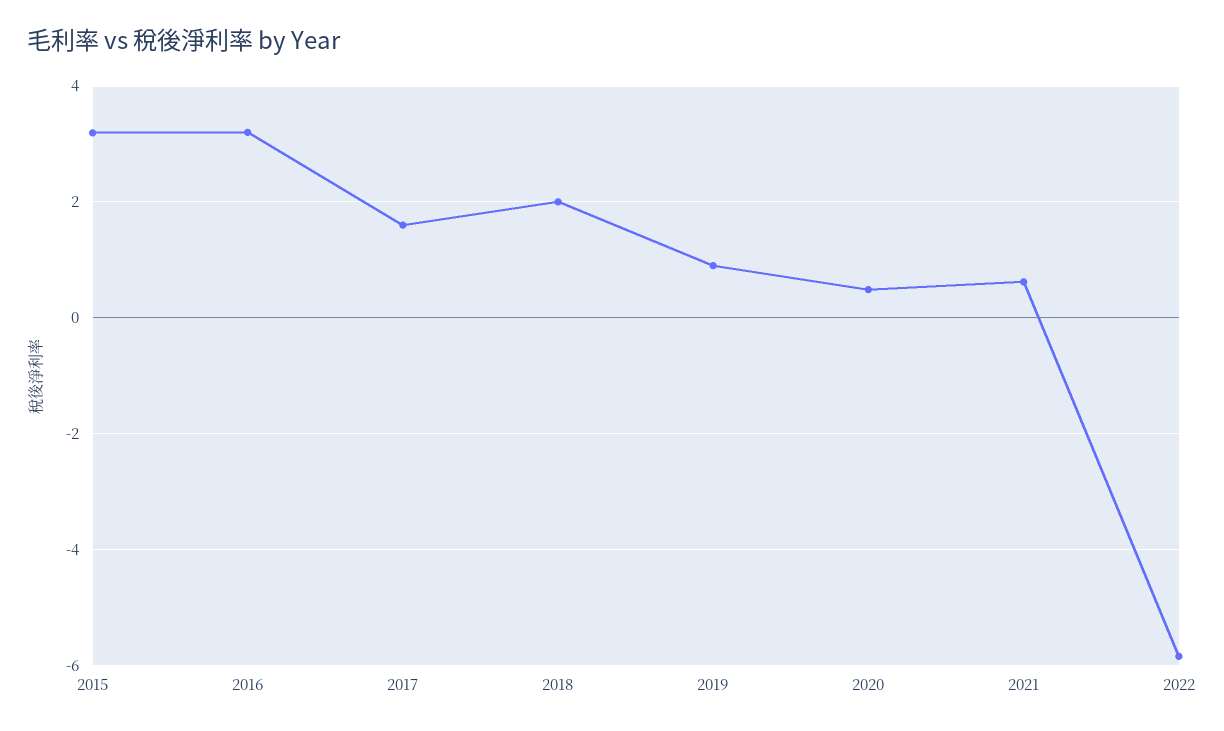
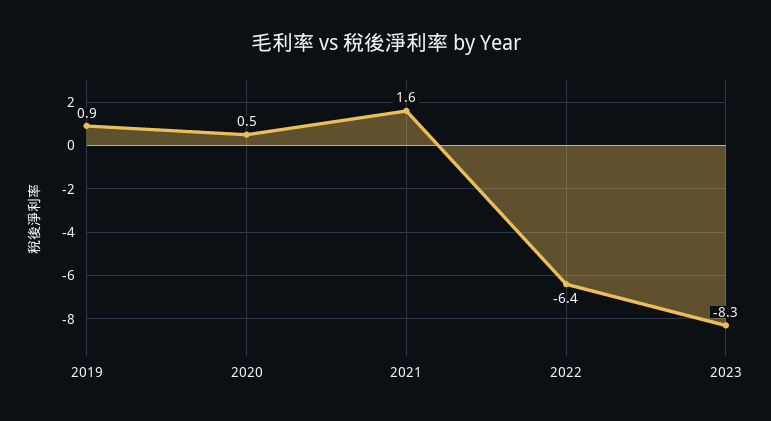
2015: 3.2 -> none
2016: 3.2 -> none
2017: 1.6 -> none
2018: 2 -> none
2021: 0.6 -> 1.6
2022: -5.8 -> -6.4
2023: none -> -8.3

